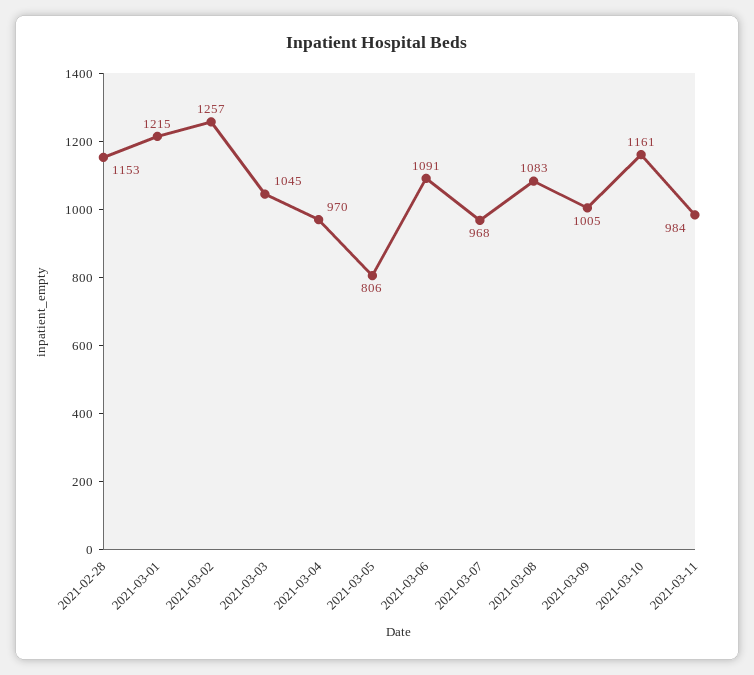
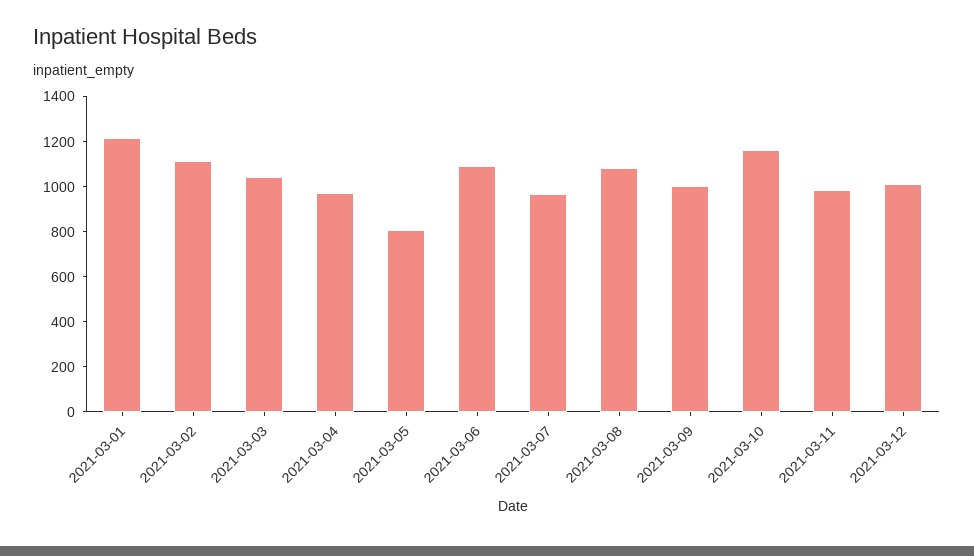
2021-02-28: 1153 -> none
2021-03-02: 1257 -> 1100
2021-03-12: none -> 1000

